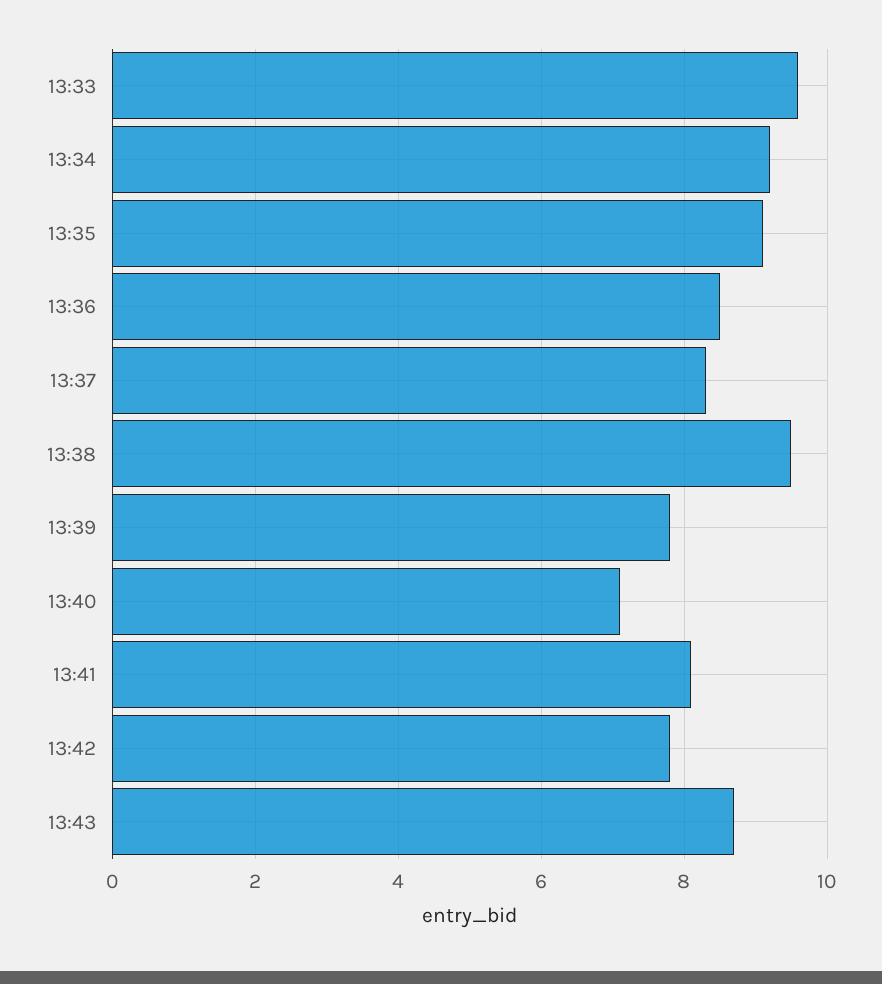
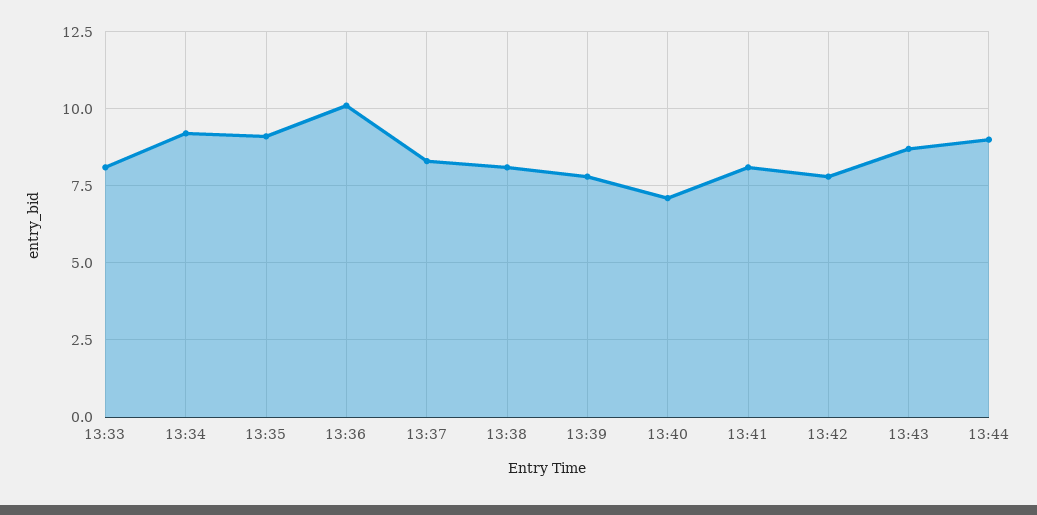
13:33: 9.5 -> 8
13:36: 8.5 -> 10
13:38: 9.5 -> 8
13:44: none -> 9

